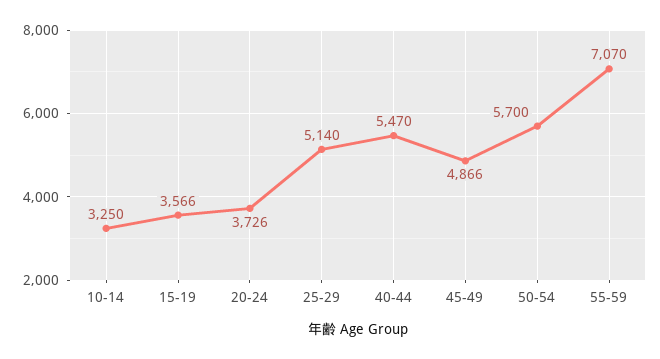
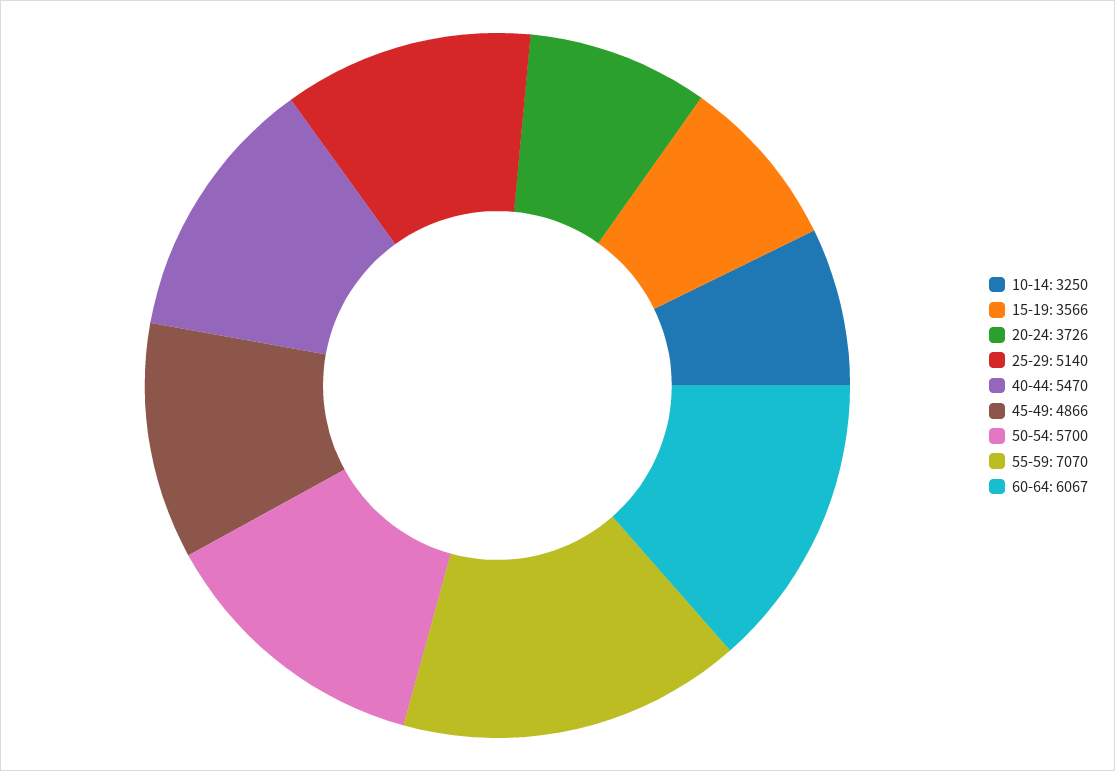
60-64: none -> 6067

